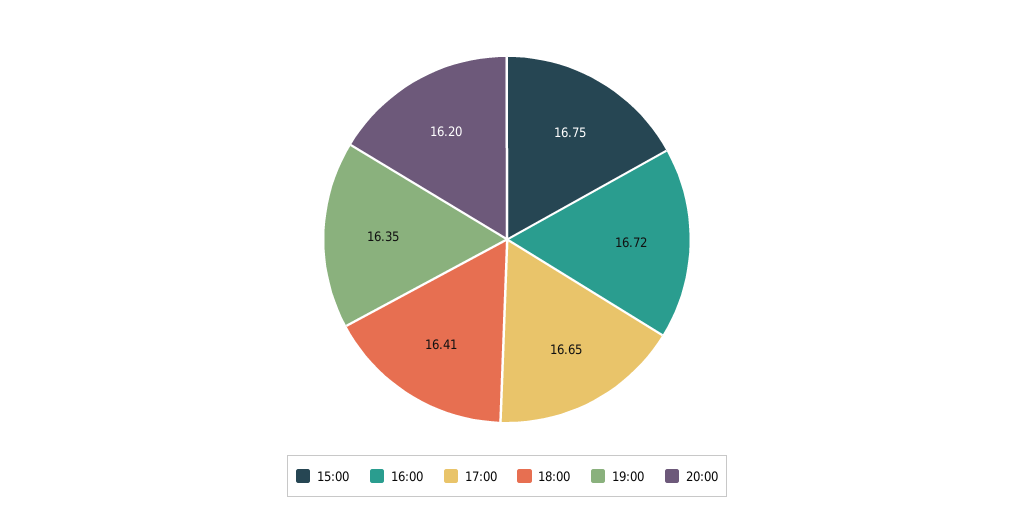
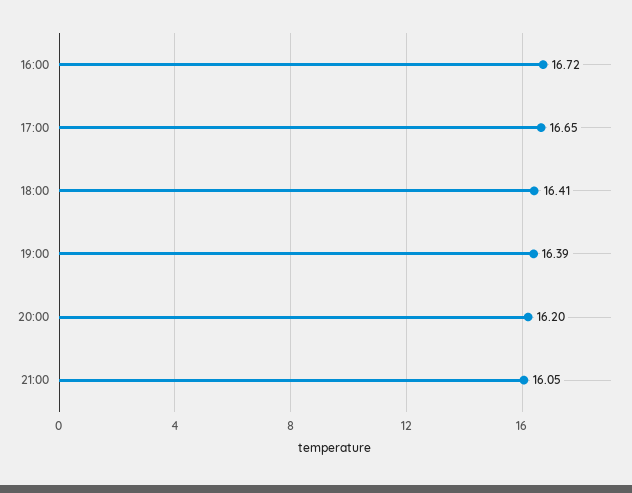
15:00: 16.75 -> none
19:00: 16.35 -> 16.39
21:00: none -> 16.05

